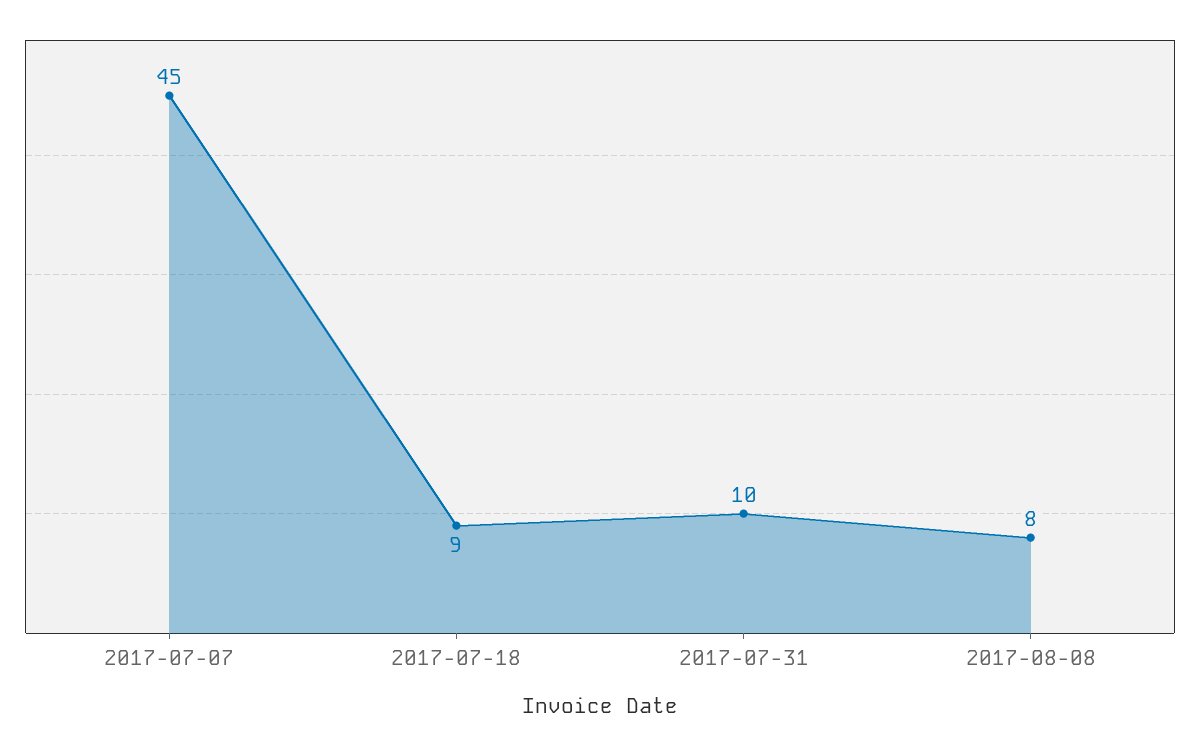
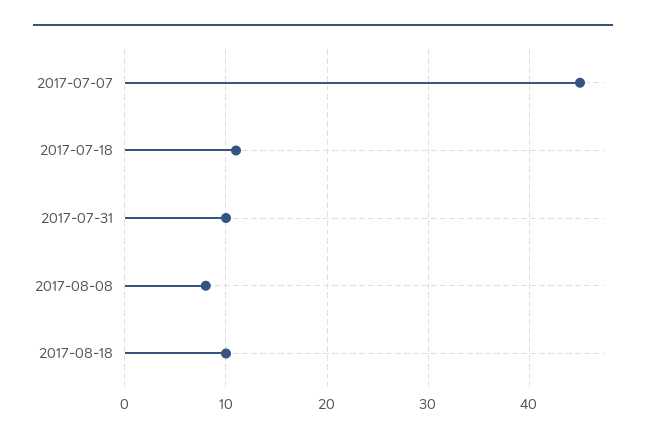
2017-07-18: 9 -> 11
2017-08-18: none -> 10

